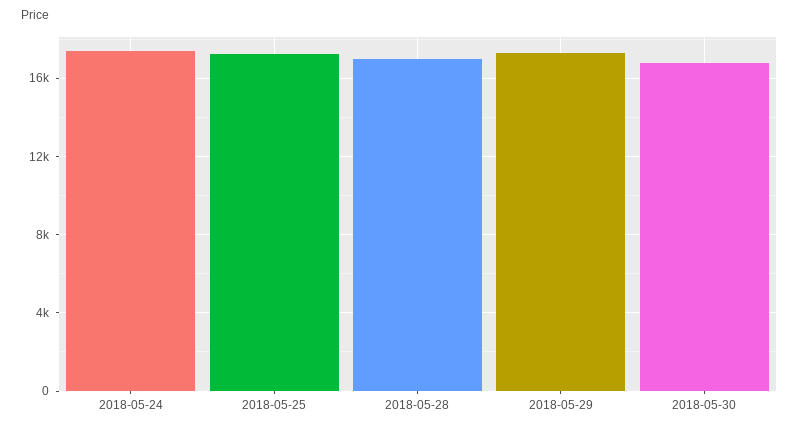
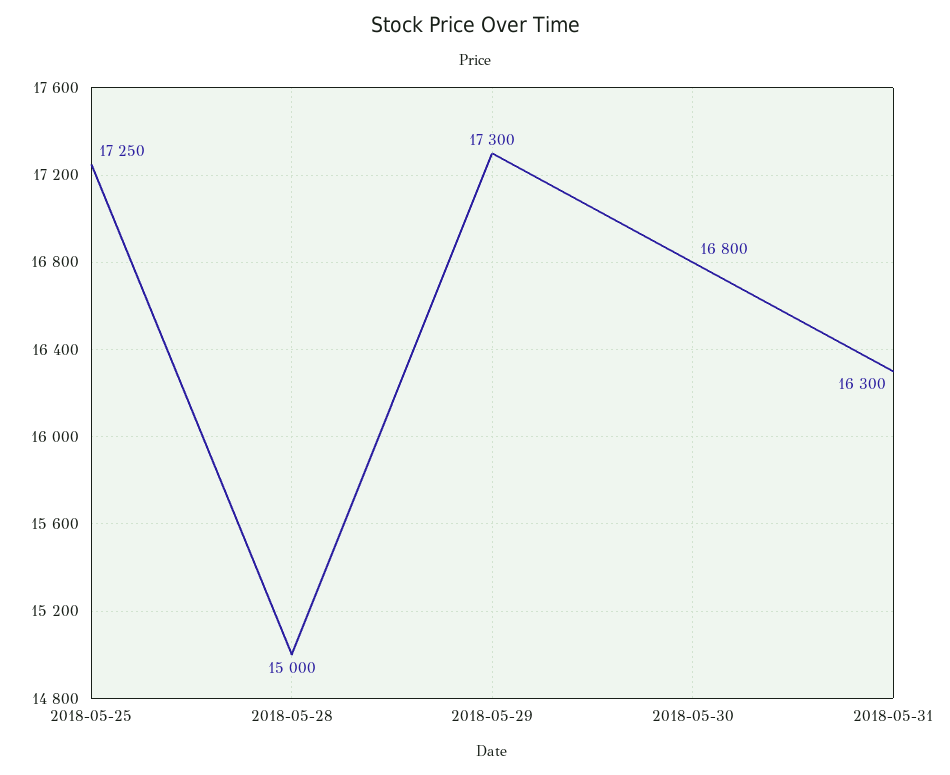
2018-05-24: 17500 -> none
2018-05-28: 17000 -> 15000
2018-05-31: none -> 16300

